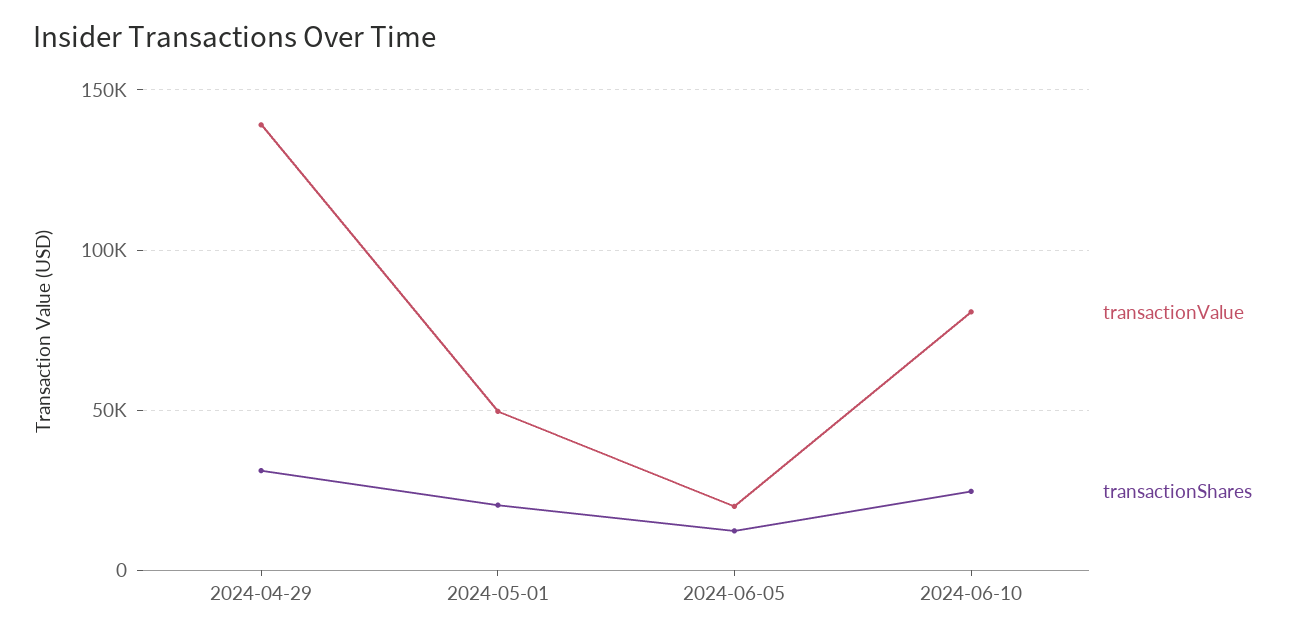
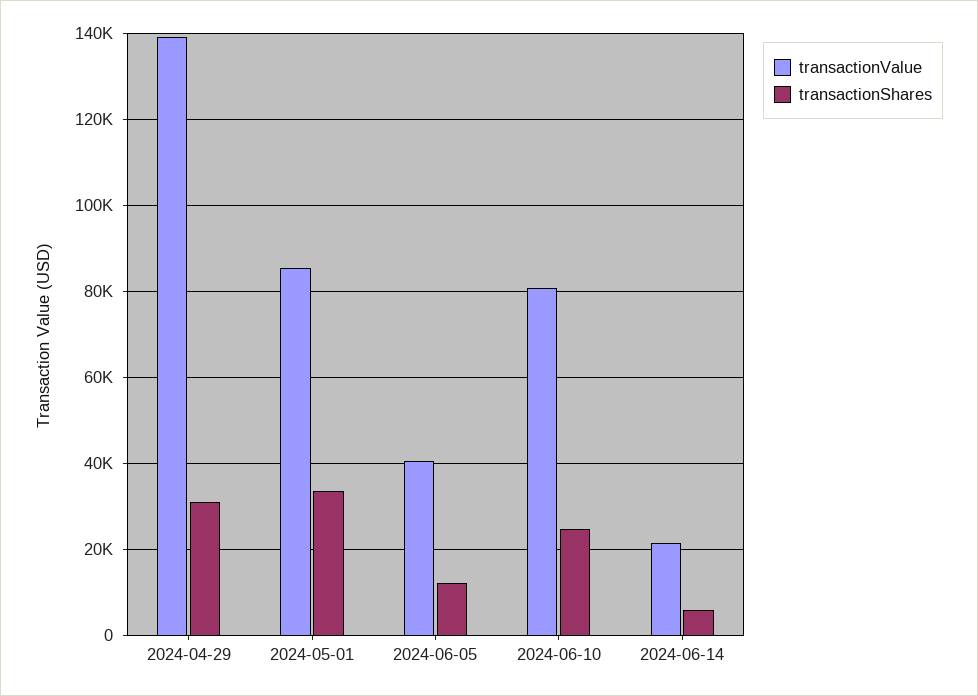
transactionValue, 2024-05-01: 50000 -> 86000
transactionShares, 2024-05-01: 20000 -> 34000
transactionValue, 2024-06-05: 20000 -> 40000
transactionValue, 2024-06-14: none -> 22000
transactionShares, 2024-06-14: none -> 6000

